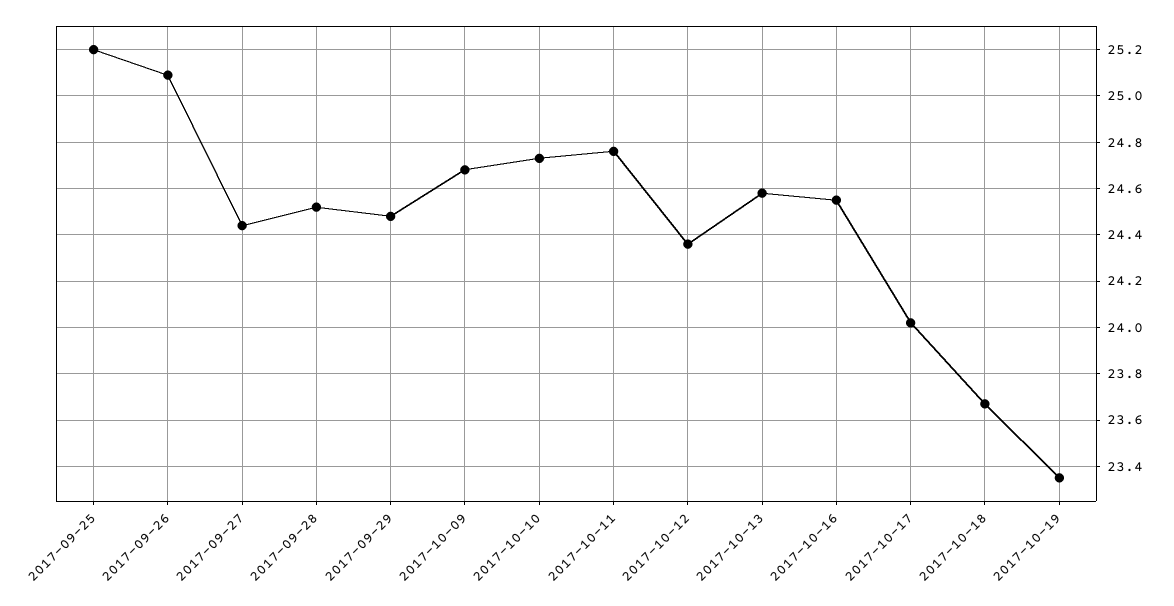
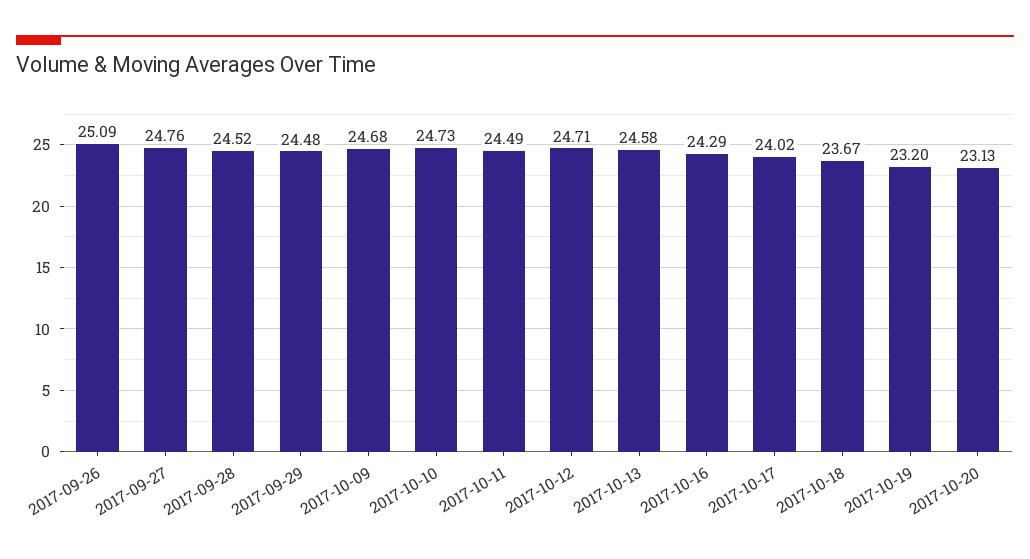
2017-09-25: 25.2 -> none
2017-09-27: 24.45 -> 24.76
2017-10-11: 24.75 -> 24.49
2017-10-12: 24.35 -> 24.71
2017-10-16: 24.55 -> 24.29
2017-10-19: 23.35 -> 23.2
2017-10-20: none -> 23.13

